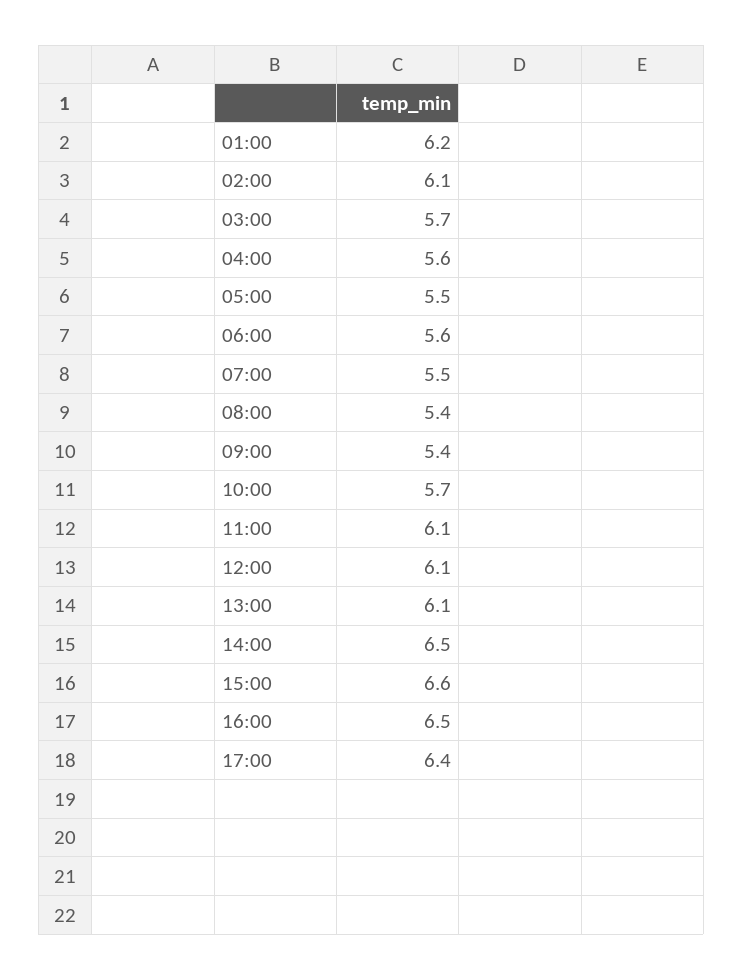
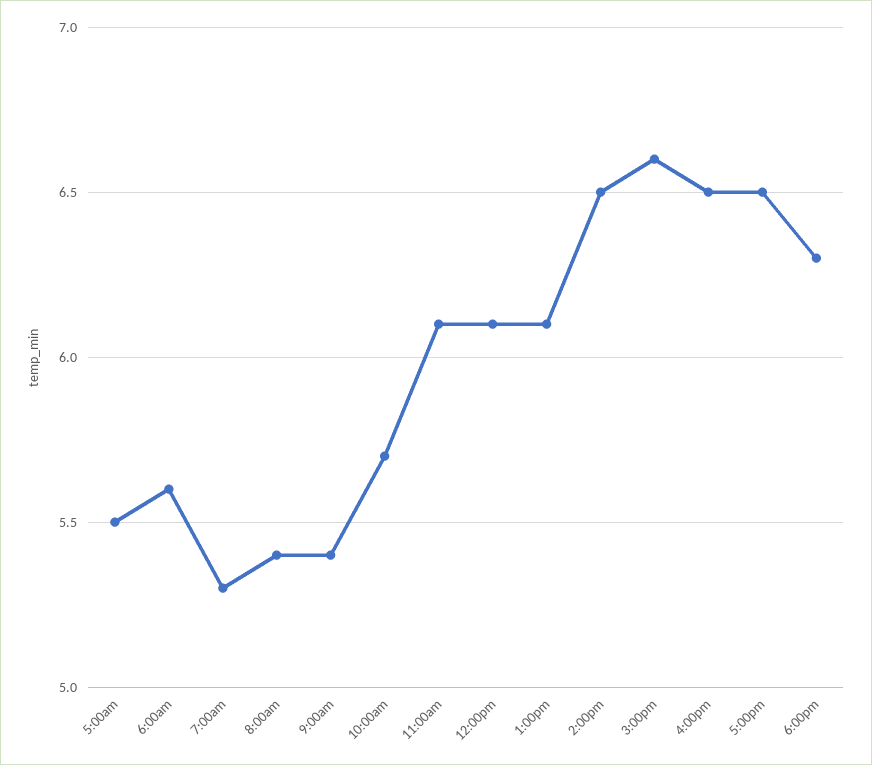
01:00: 6.2 -> none
02:00: 6.1 -> none
03:00: 5.7 -> none
04:00: 5.6 -> none
07:00: 5.5 -> 5.3
17:00: 6.4 -> 6.5
6:00pm: none -> 6.3

